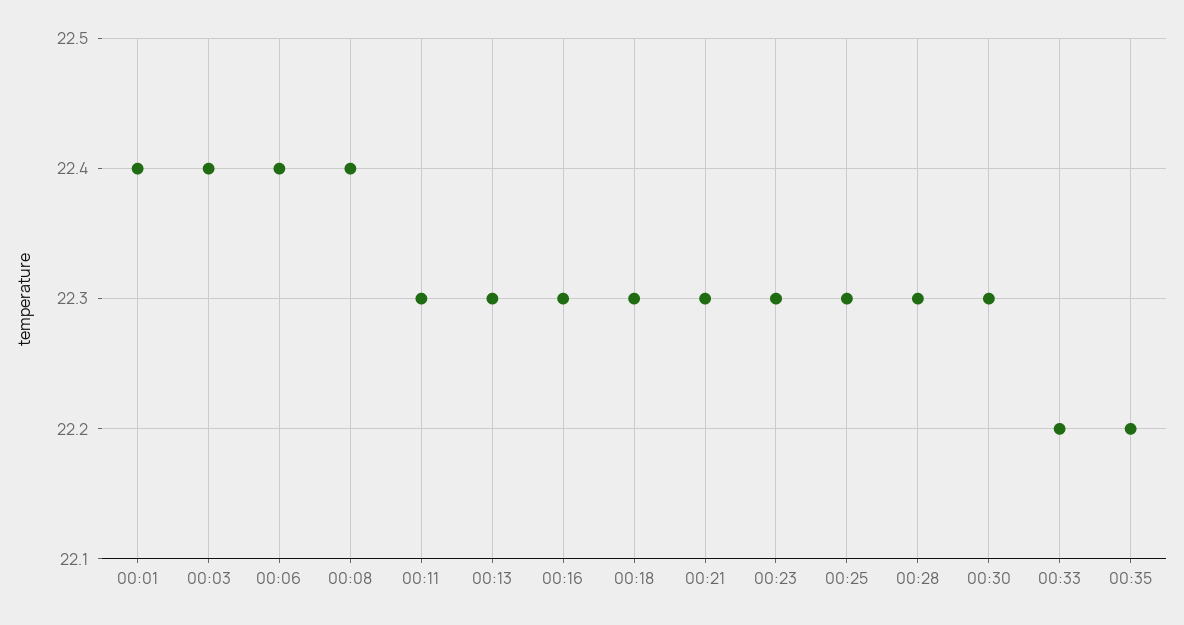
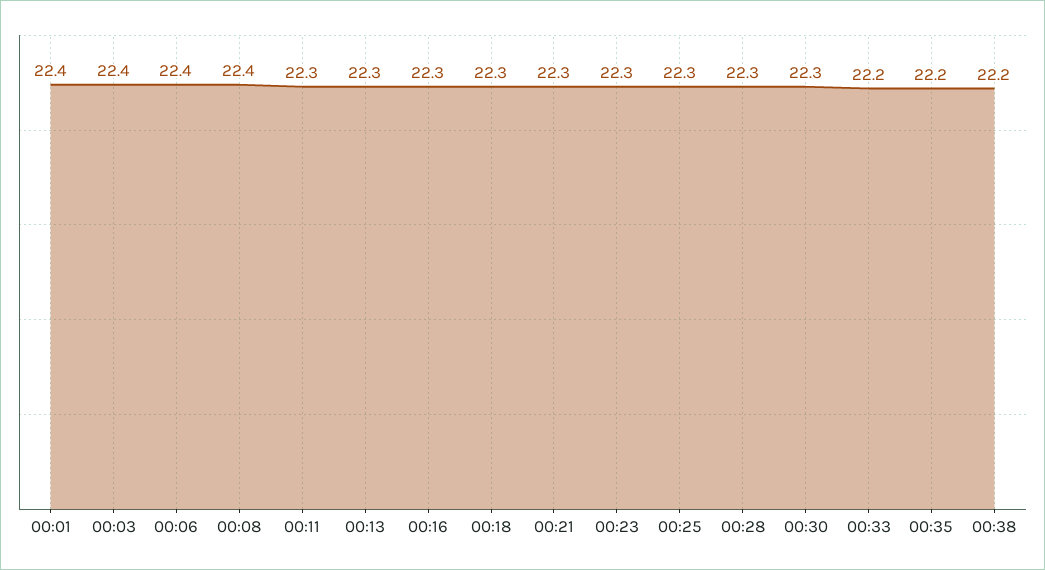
00:38: none -> 22.2

